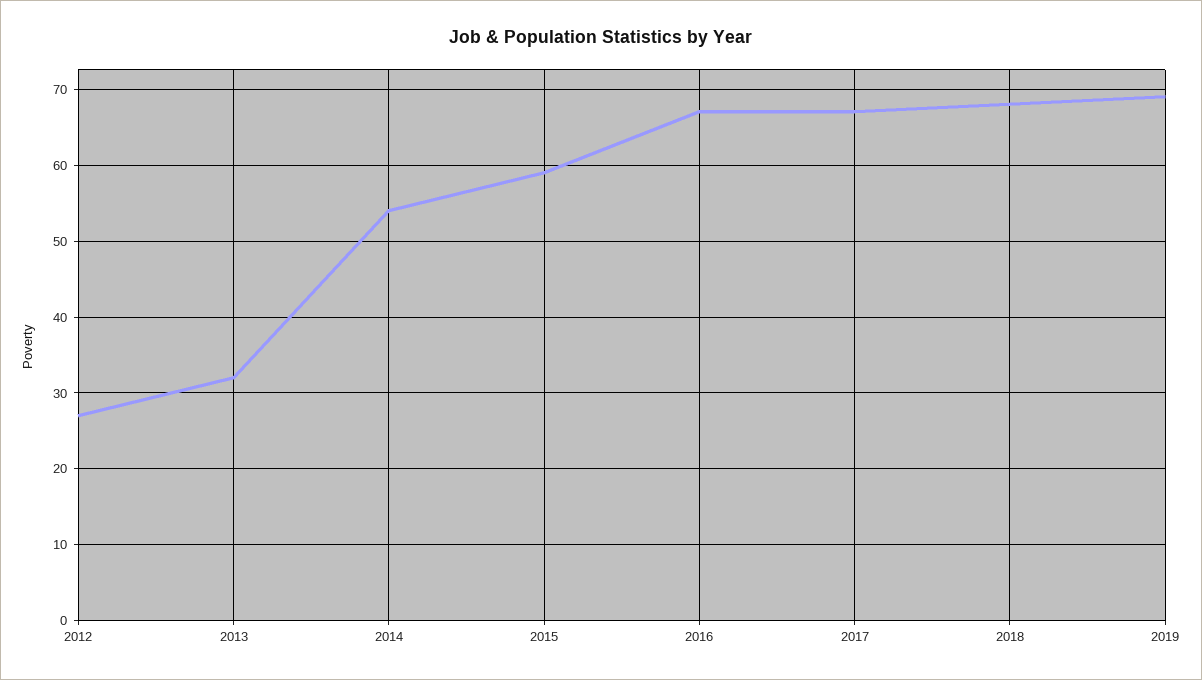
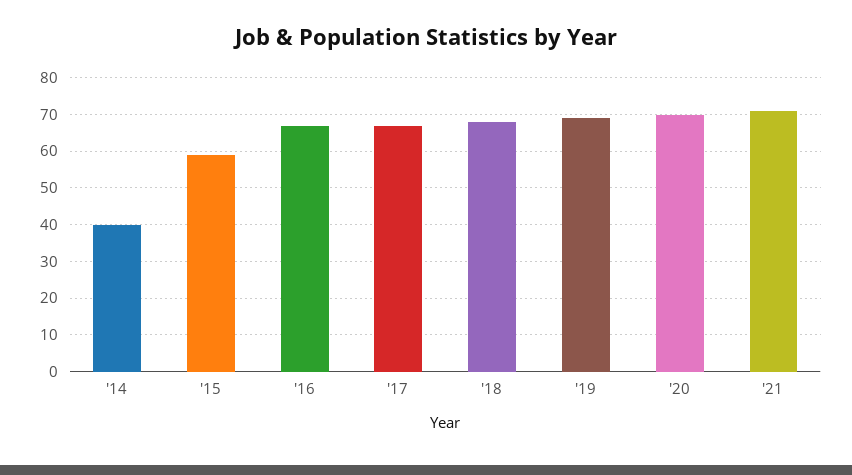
2012: 27 -> none
2013: 32 -> none
2014: 54 -> 40
'20: none -> 70
'21: none -> 70

